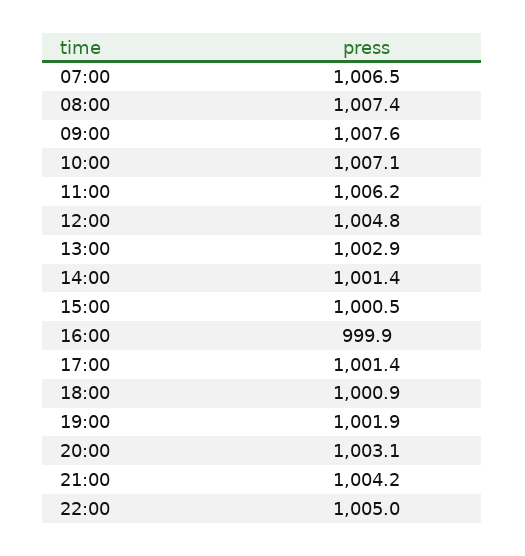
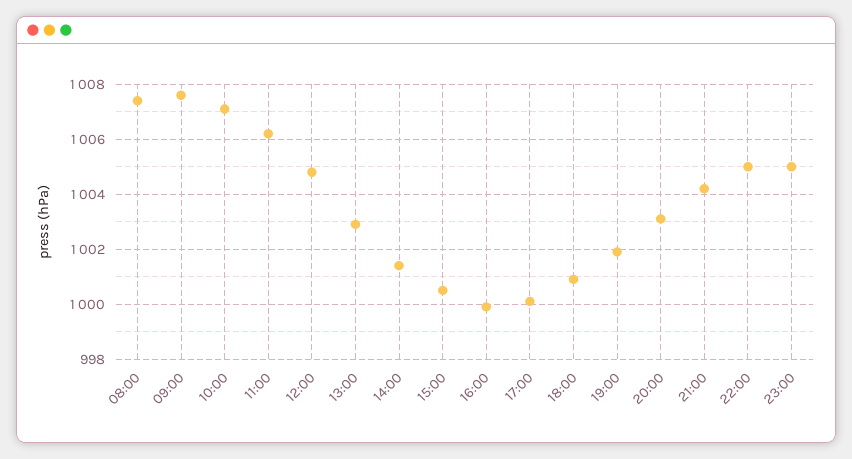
07:00: 1006.5 -> none
17:00: 1001.4 -> 1000
23:00: none -> 1005

